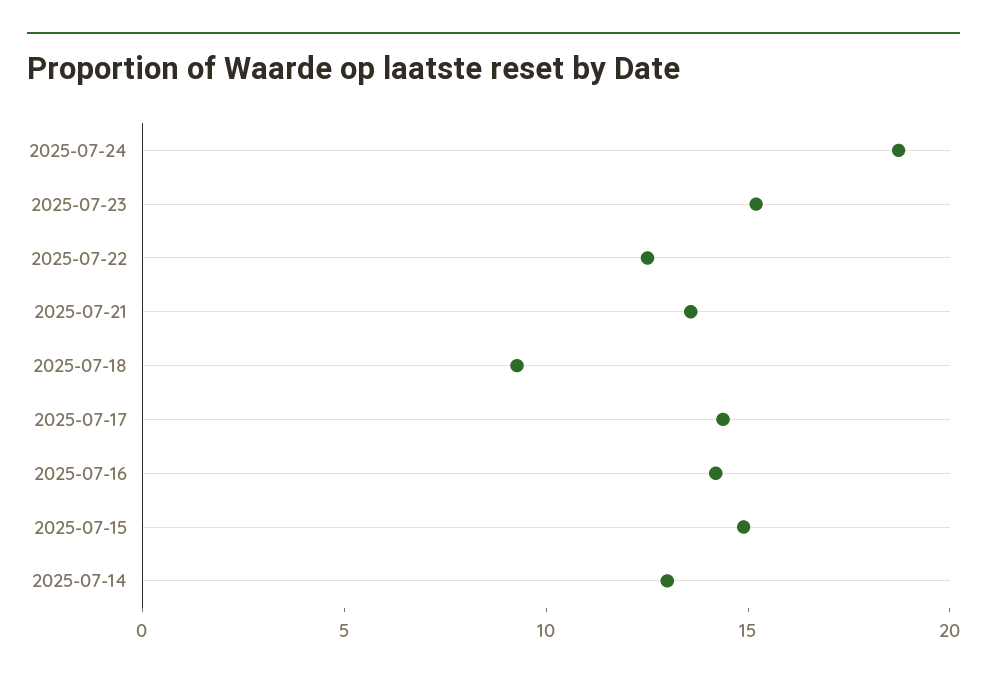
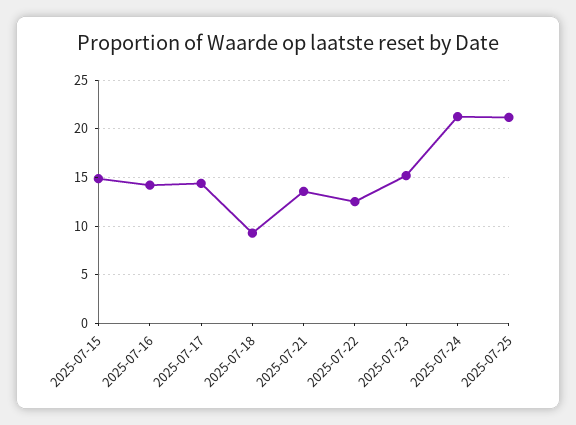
2025-07-24: 19 -> 21
2025-07-14: 13 -> none
2025-07-25: none -> 21

